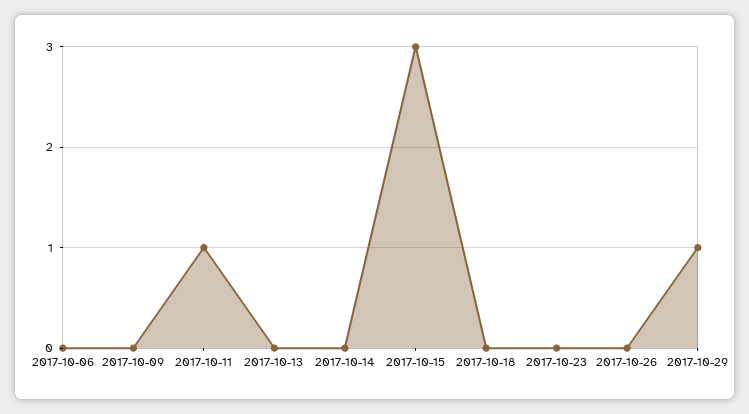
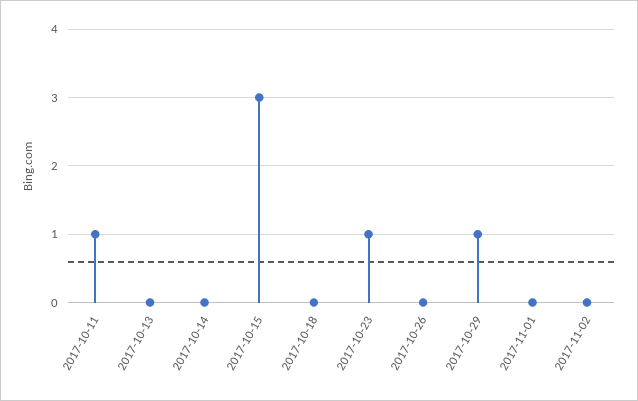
2017-10-06: 0 -> none
2017-10-09: 0 -> none
2017-10-23: 0 -> 1
2017-11-01: none -> 0
2017-11-02: none -> 0

